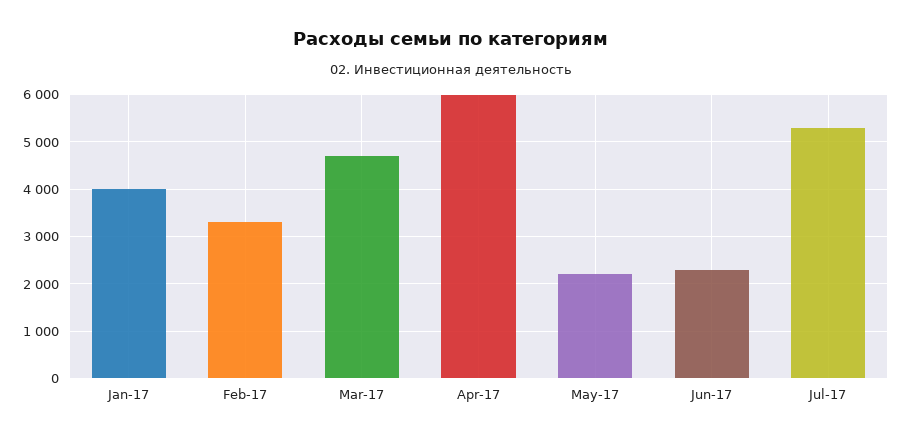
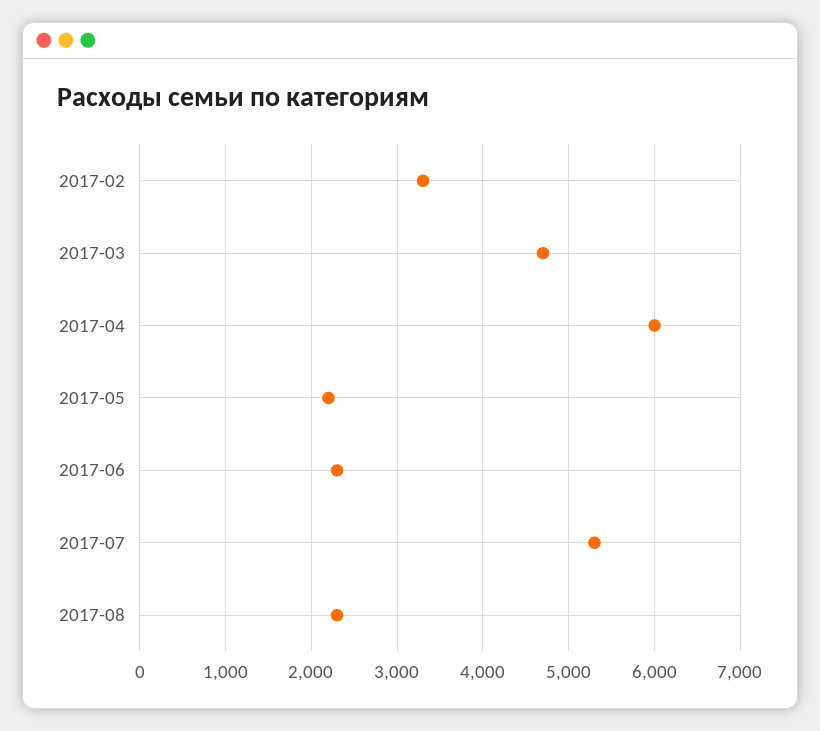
Jan-17: 4000 -> none
2017-08: none -> 2300

